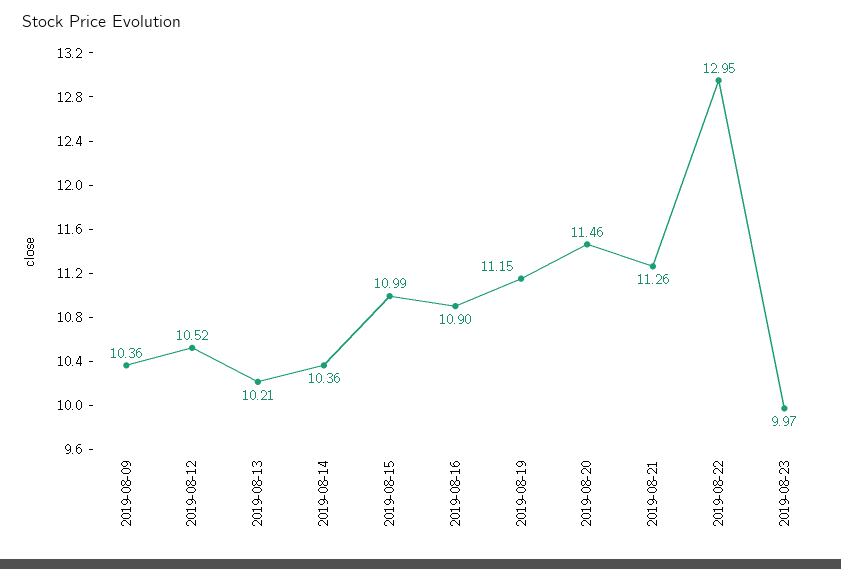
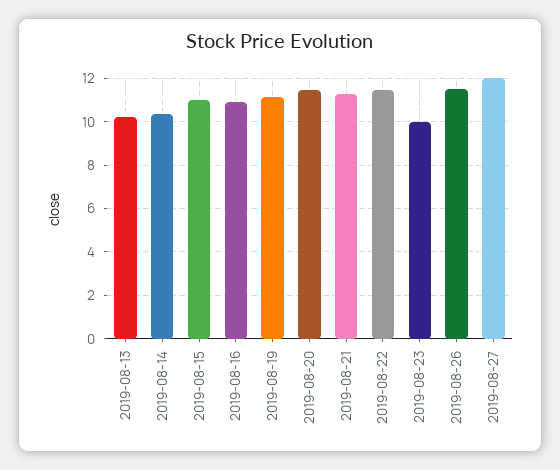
2019-08-09: 10.36 -> none
2019-08-12: 10.52 -> none
2019-08-22: 12.95 -> 11.5
2019-08-26: none -> 11.5
2019-08-27: none -> 12

